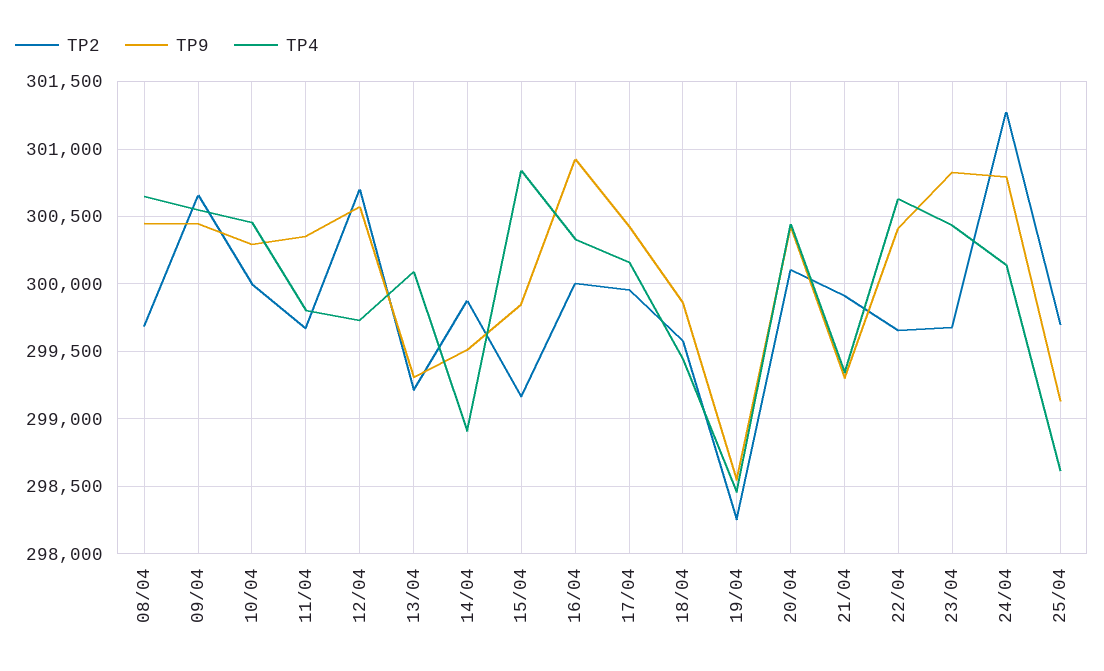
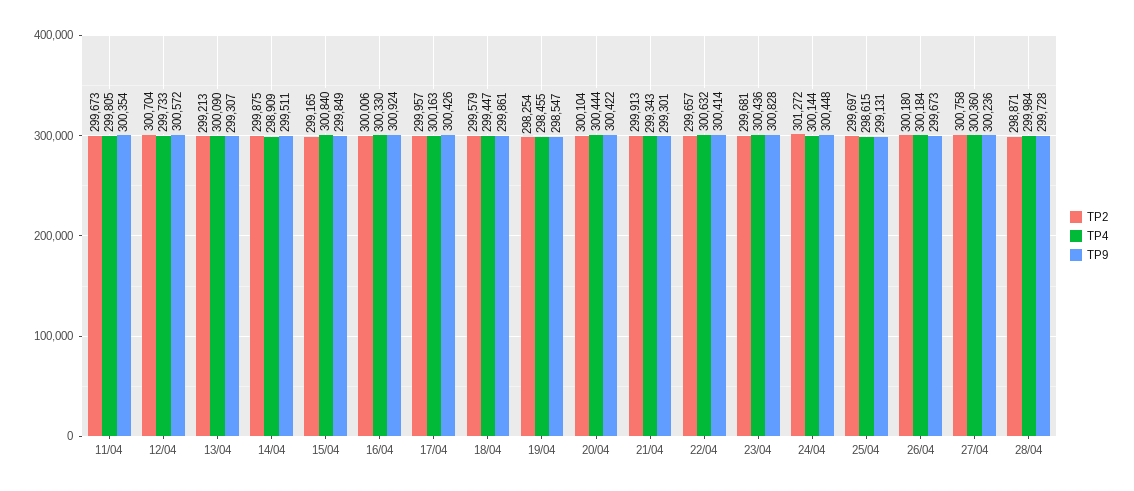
TP2, 08/04: 299700 -> none
TP9, 08/04: 300450 -> none
TP4, 08/04: 300650 -> none
TP2, 09/04: 300650 -> none
TP9, 09/04: 300450 -> none
TP4, 09/04: 300550 -> none
TP2, 10/04: 300000 -> none
TP9, 10/04: 300300 -> none
TP4, 10/04: 300450 -> none
TP9, 24/04: 300800 -> 300448
TP2, 26/04: none -> 300180
TP4, 26/04: none -> 300184
TP9, 26/04: none -> 299673
TP2, 27/04: none -> 300758
TP4, 27/04: none -> 300360
TP9, 27/04: none -> 300236
TP2, 28/04: none -> 298871
TP4, 28/04: none -> 299984
TP9, 28/04: none -> 299728

